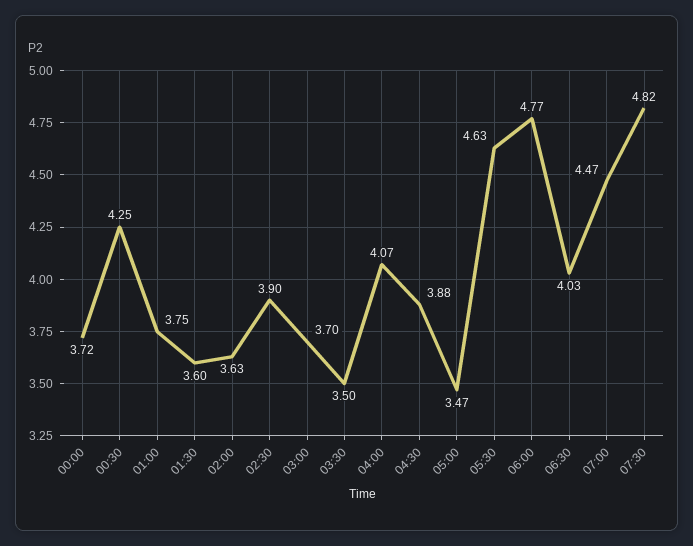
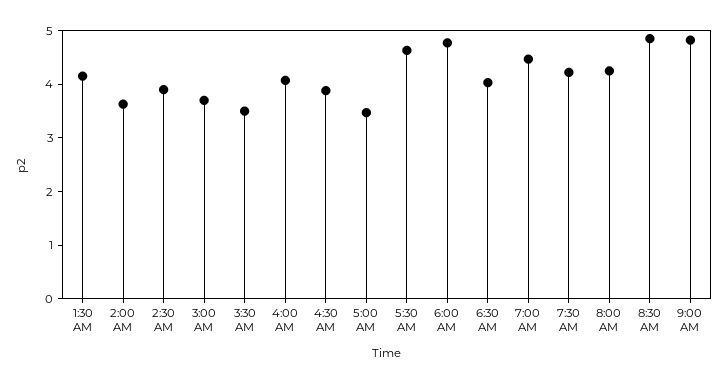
00:00: 3.72 -> none
00:30: 4.25 -> none
01:00: 3.75 -> none
01:30: 3.6 -> 4.2
07:30: 4.82 -> 4.2
8:00 AM: none -> 4.2
8:30 AM: none -> 4.8
9:00 AM: none -> 4.8

